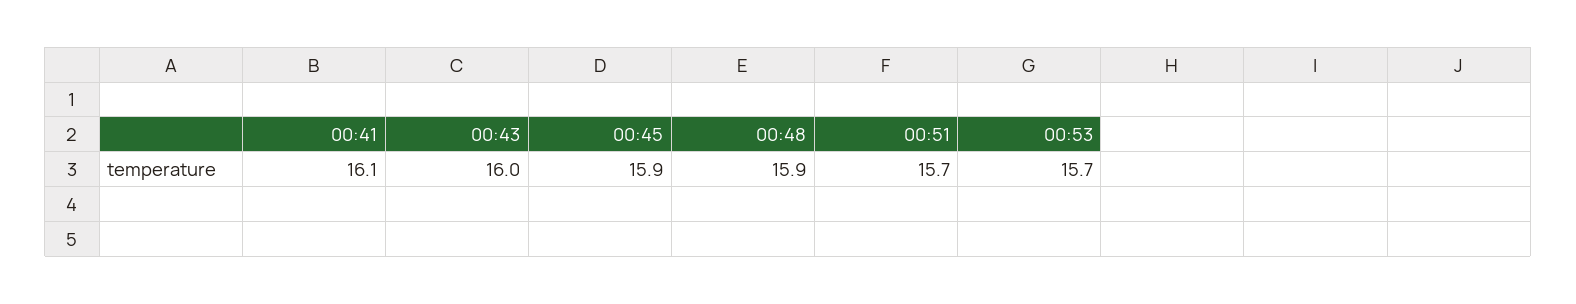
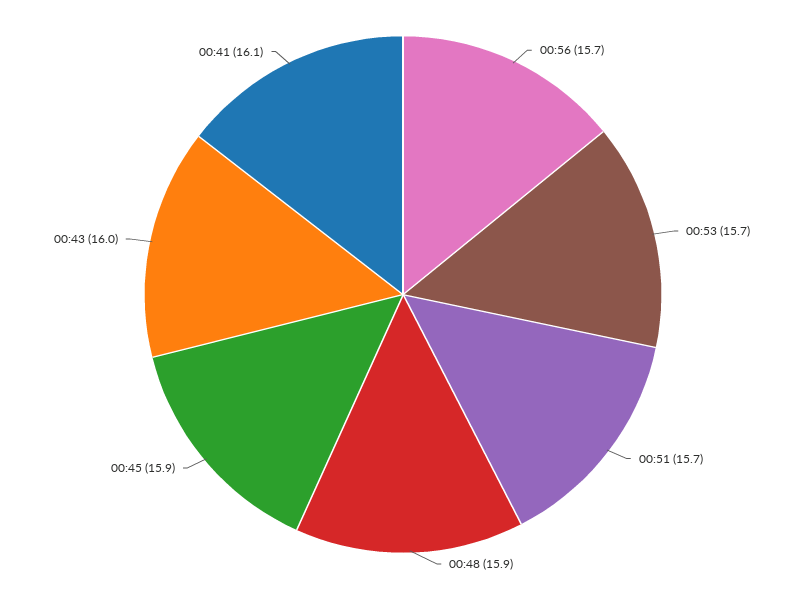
00:56: none -> 15.7

